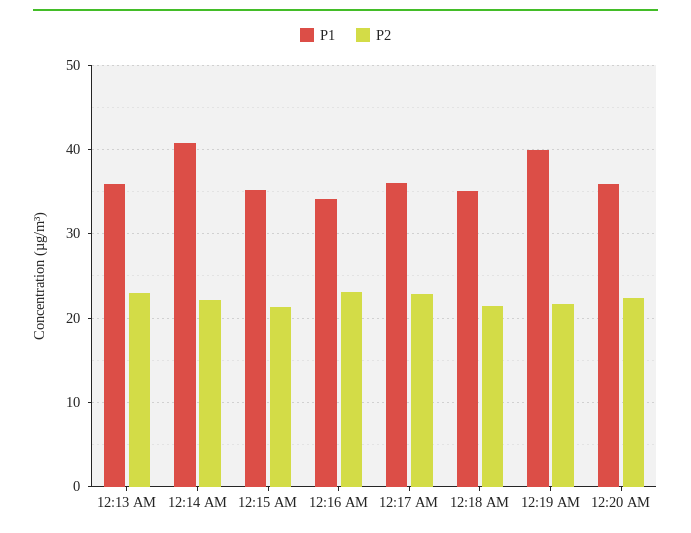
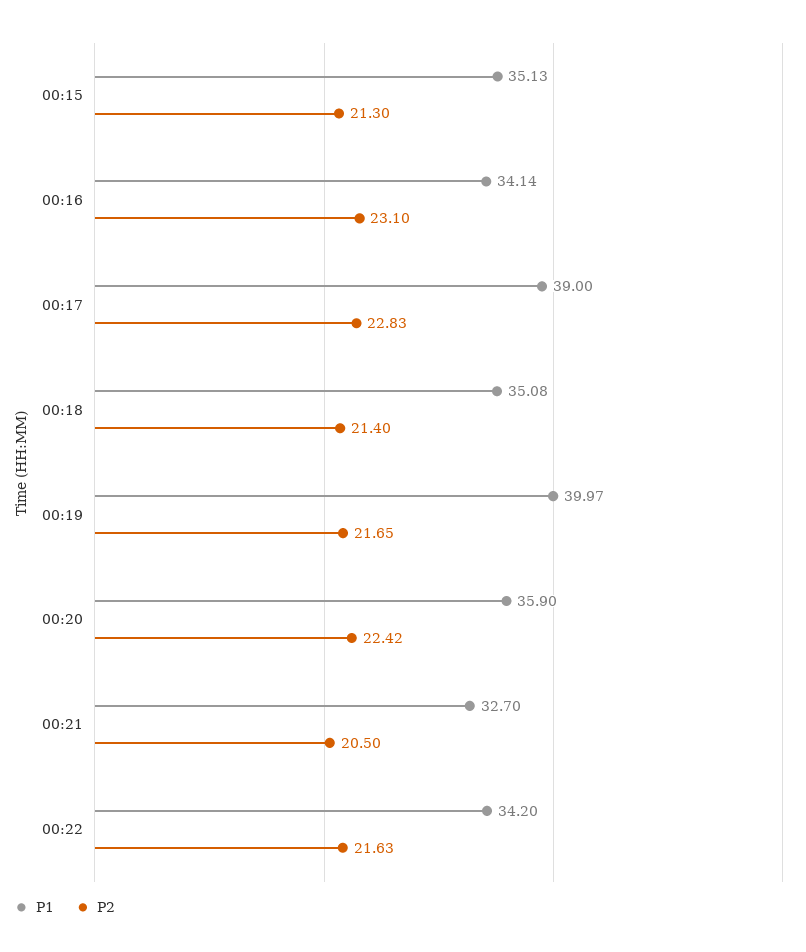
P1, 12:13 AM: 36 -> none
P2, 12:13 AM: 23 -> none
P1, 12:14 AM: 41 -> none
P2, 12:14 AM: 22 -> none
P1, 12:17 AM: 36 -> 39
P1, 00:21: none -> 32.7
P2, 00:21: none -> 20.5
P1, 00:22: none -> 34.2
P2, 00:22: none -> 21.63

